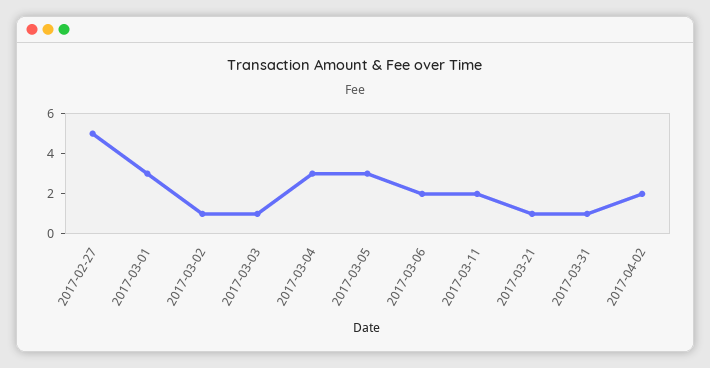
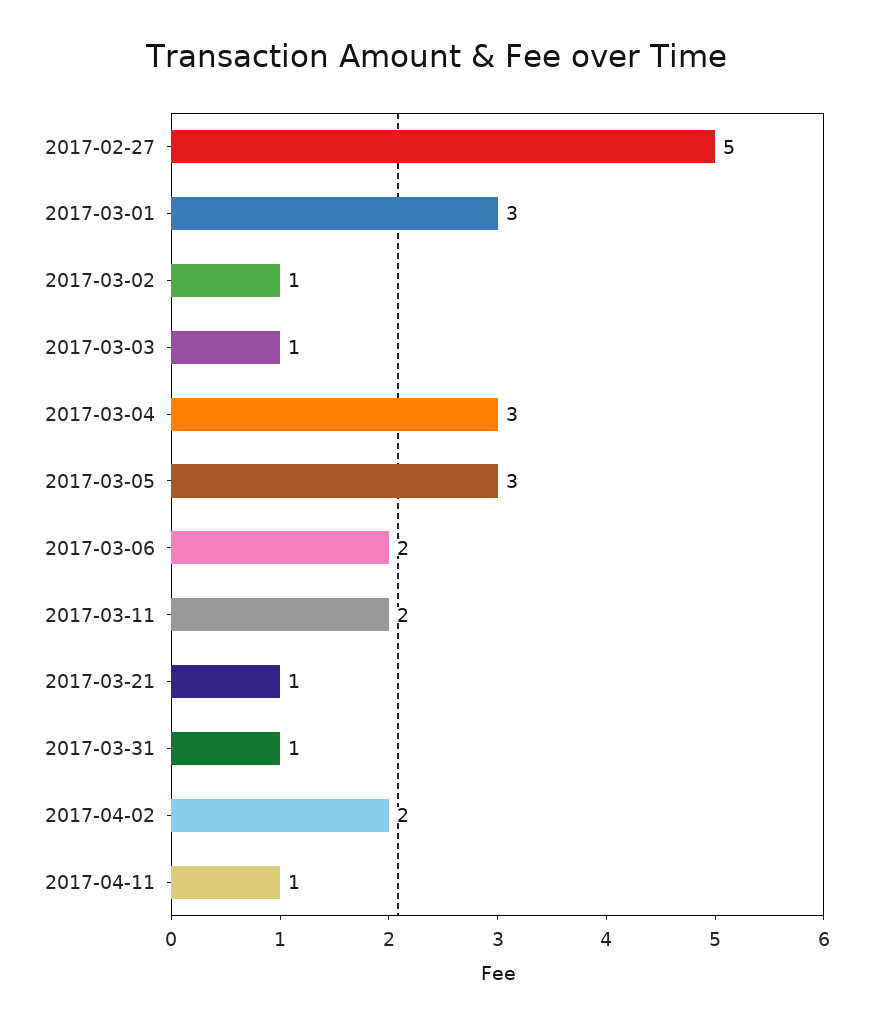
2017-04-11: none -> 1

